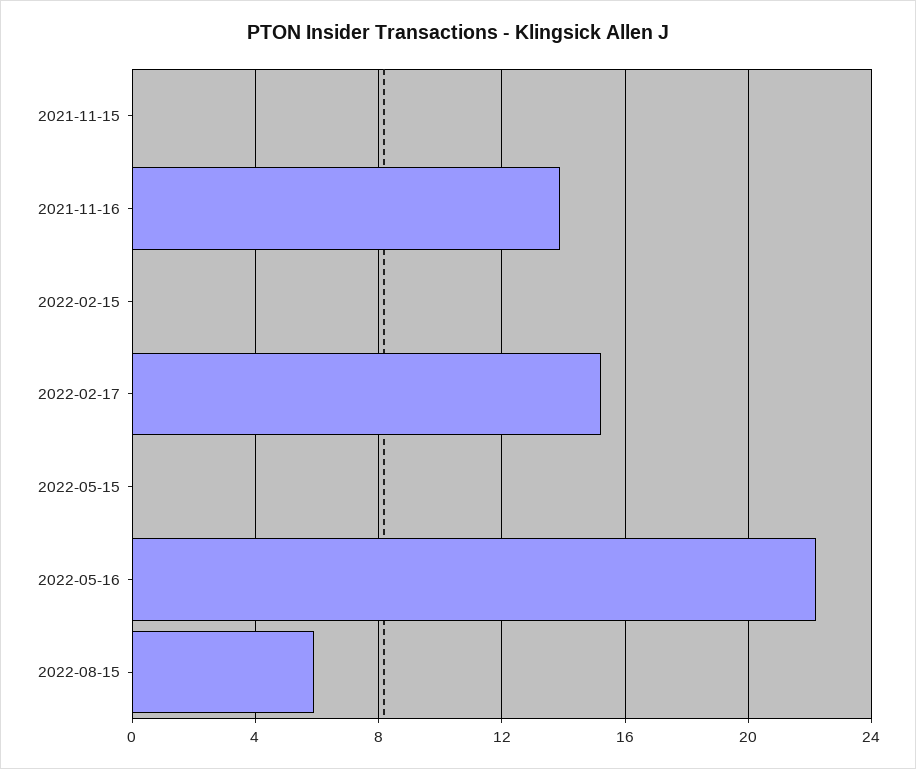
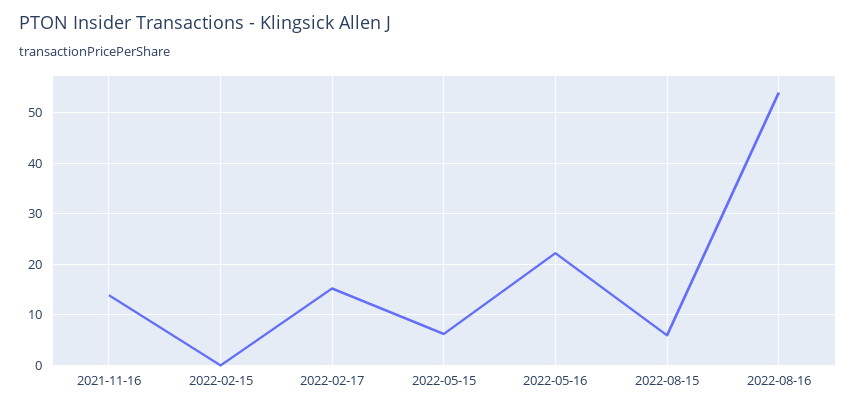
2021-11-15: 0 -> none
2022-05-15: 0 -> 6
2022-08-16: none -> 54

